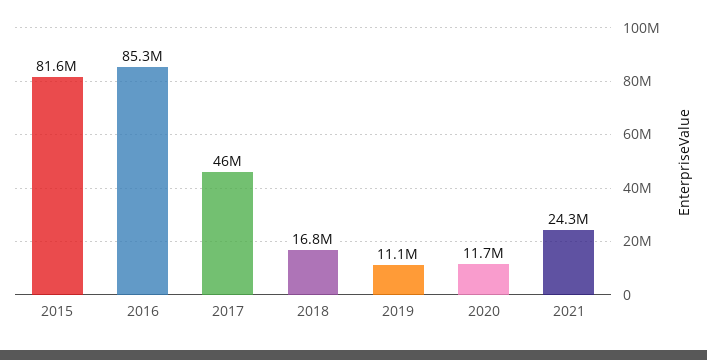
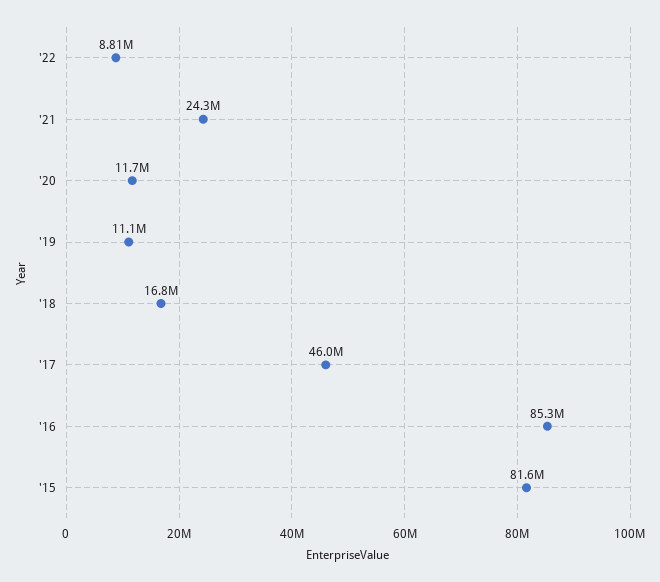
'22: none -> 8810000

